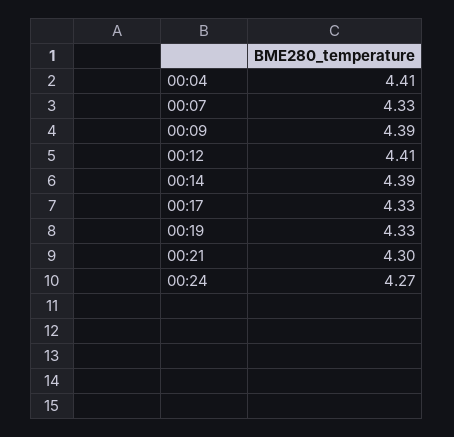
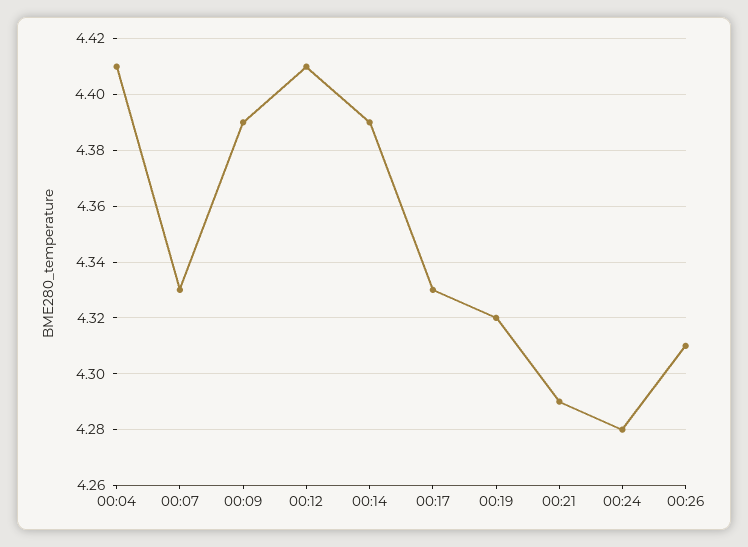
00:19: 4.33 -> 4.32
00:21: 4.3 -> 4.29
00:24: 4.27 -> 4.28
00:26: none -> 4.31

